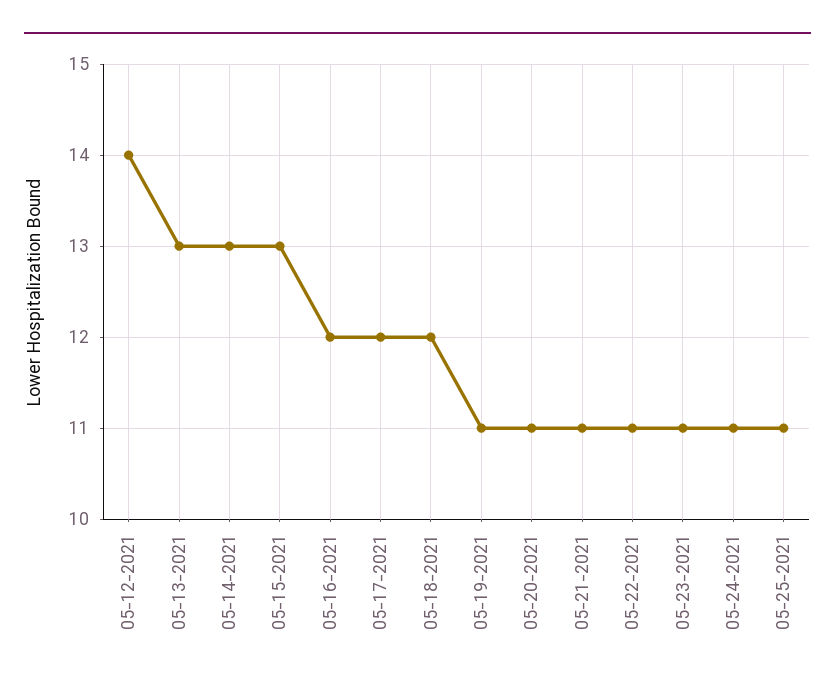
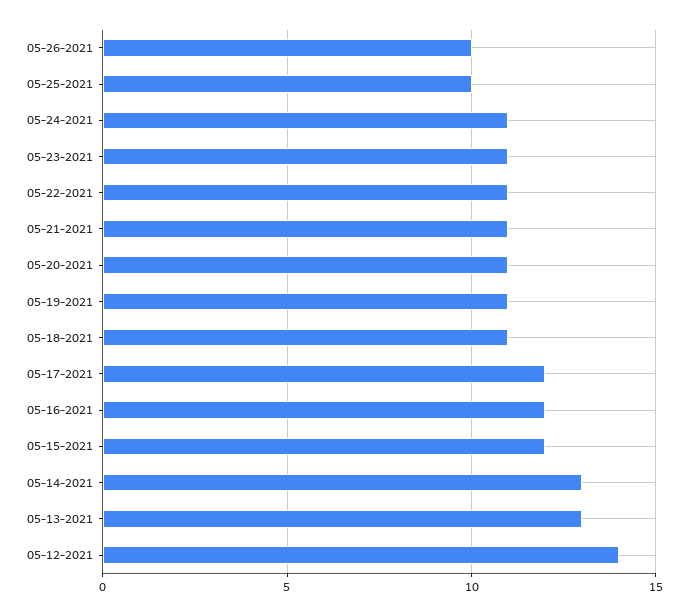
05-15-2021: 13 -> 12
05-18-2021: 12 -> 11
05-25-2021: 11 -> 10
05-26-2021: none -> 10

